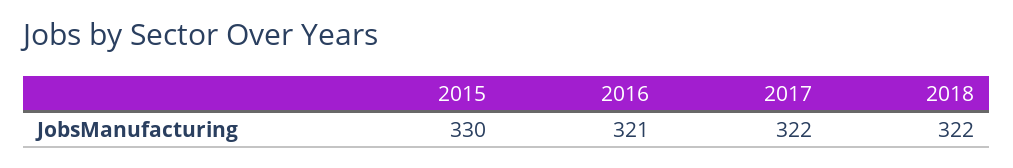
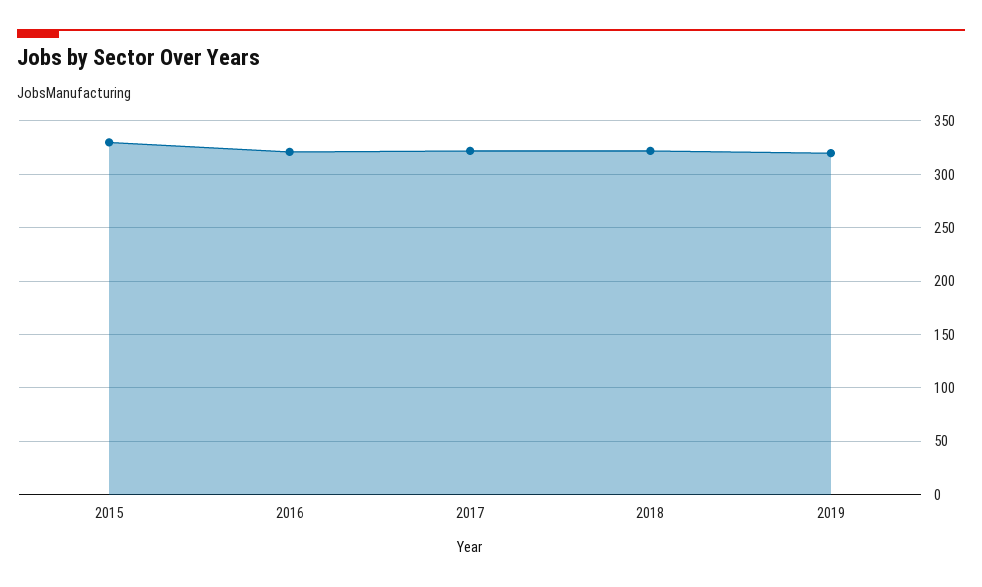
2019: none -> 320

